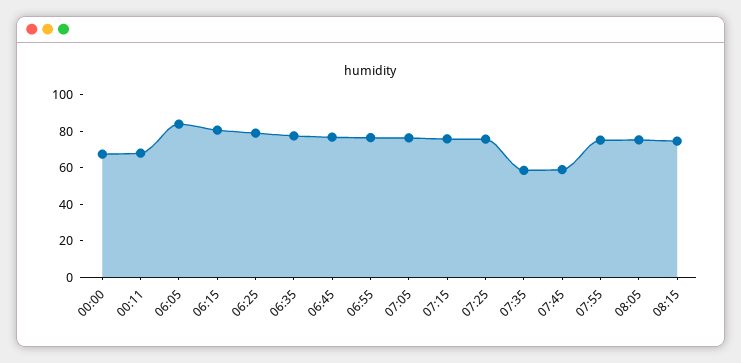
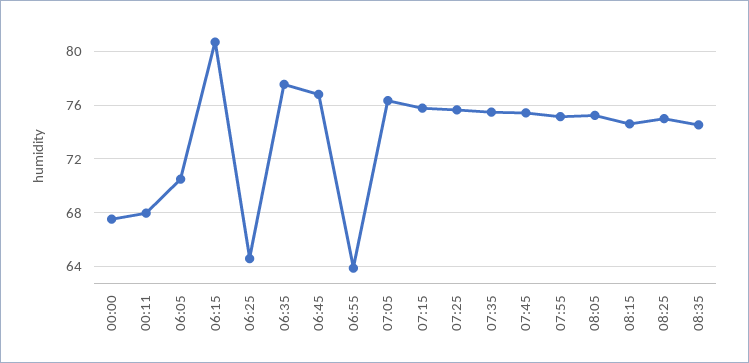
06:05: 85 -> 70.5
06:25: 80 -> 64.5
06:55: 75 -> 64
07:35: 60 -> 75.5
07:45: 60 -> 75.5
08:25: none -> 75
08:35: none -> 74.5

